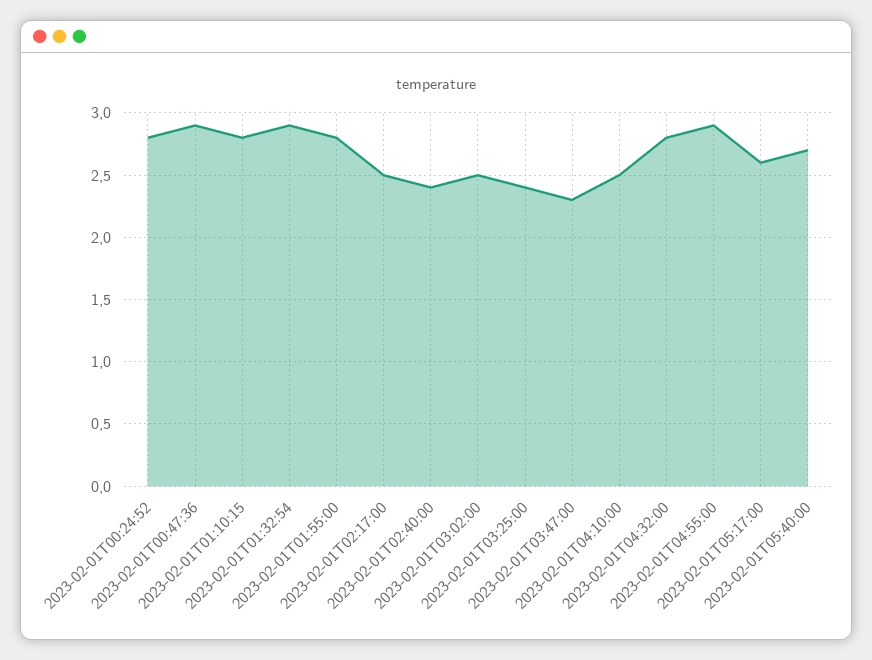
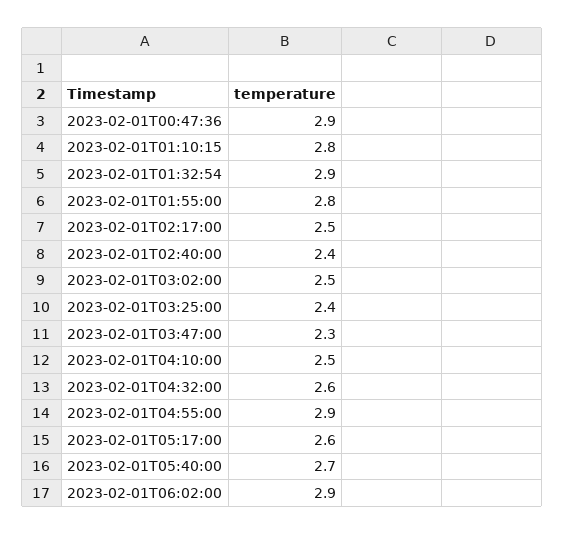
2023-02-01T00:24:52: 2.8 -> none
2023-02-01T04:32:00: 2.8 -> 2.6
2023-02-01T06:02:00: none -> 2.9

